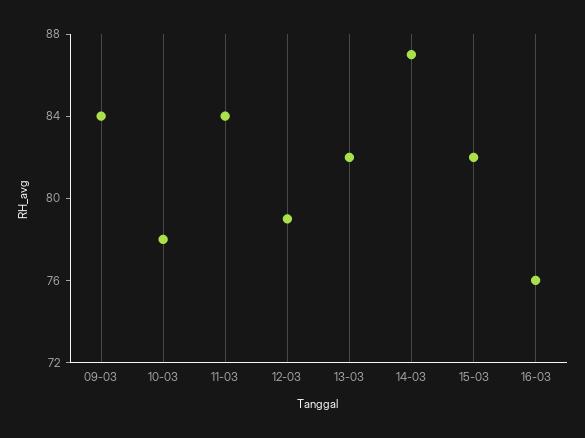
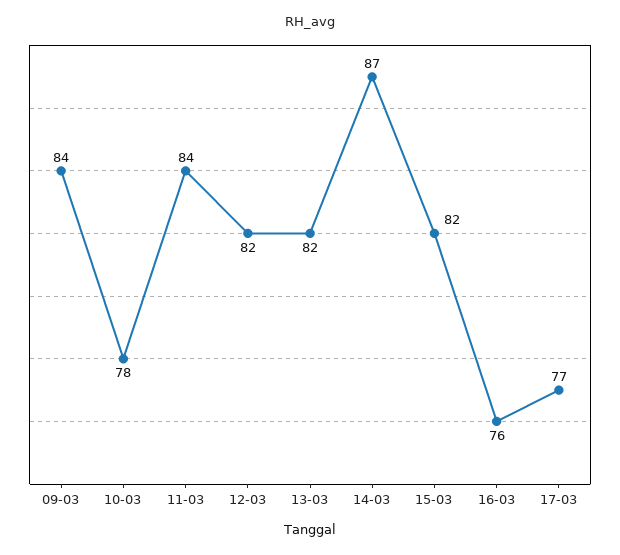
12-03: 79 -> 82
17-03: none -> 77

